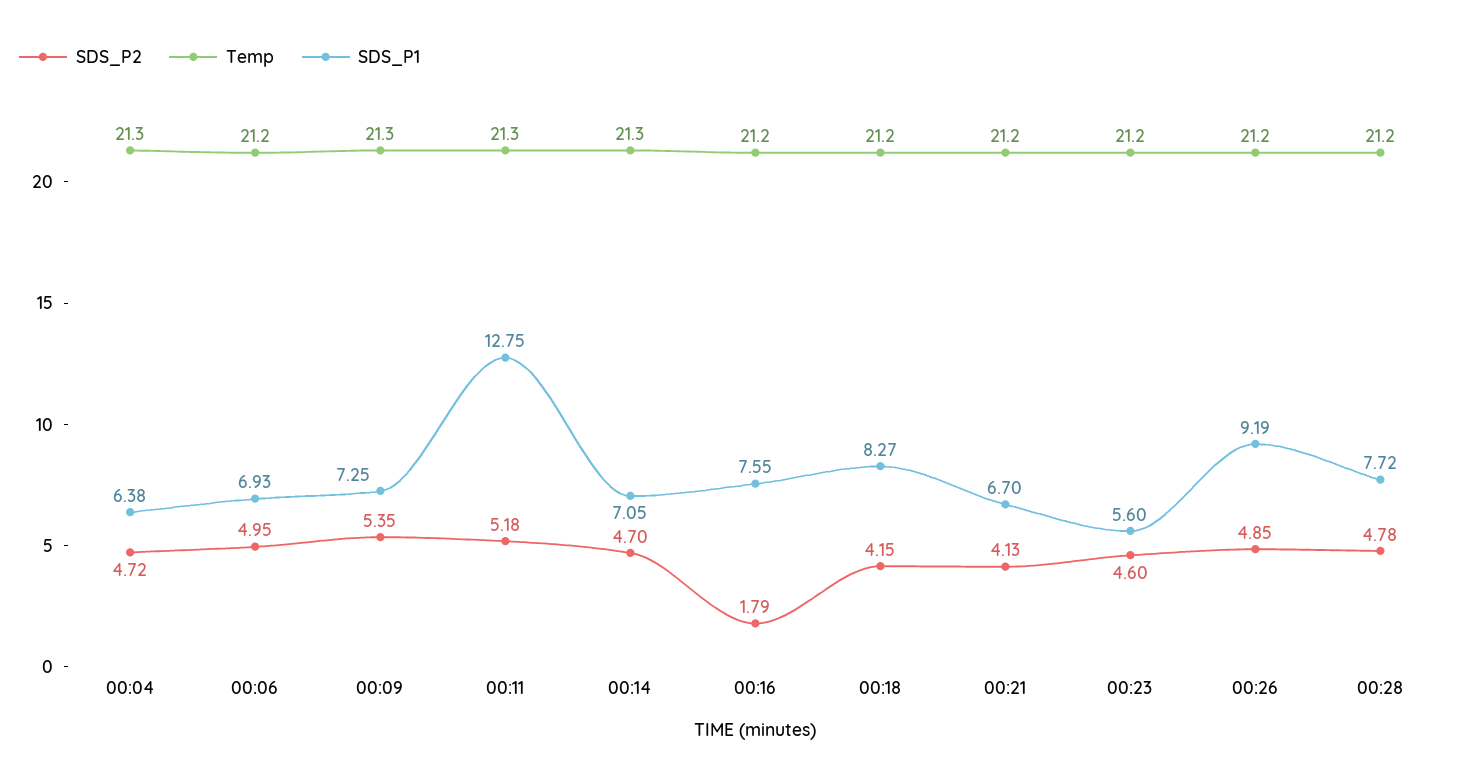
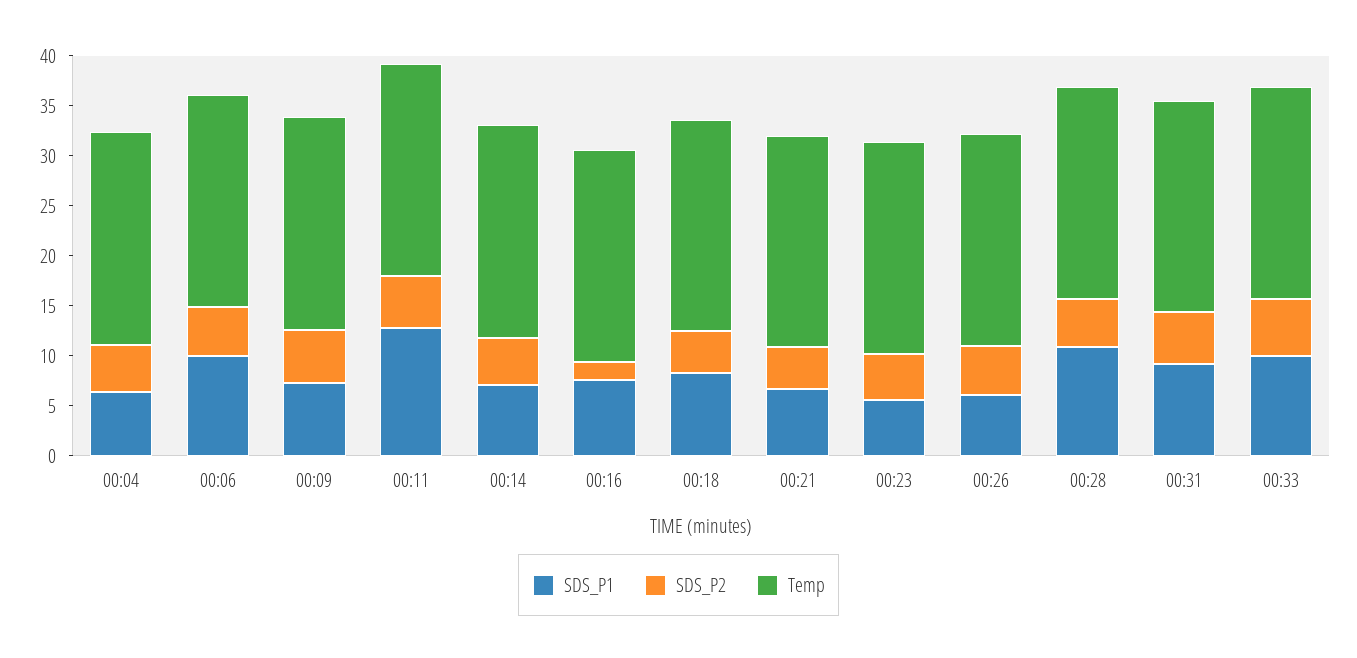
SDS_P1, 00:06: 6.93 -> 10
SDS_P1, 00:26: 9.19 -> 6
SDS_P1, 00:28: 7.72 -> 11
SDS_P1, 00:31: none -> 9
SDS_P2, 00:31: none -> 5
Temp, 00:31: none -> 21
SDS_P1, 00:33: none -> 10
SDS_P2, 00:33: none -> 6
Temp, 00:33: none -> 21

